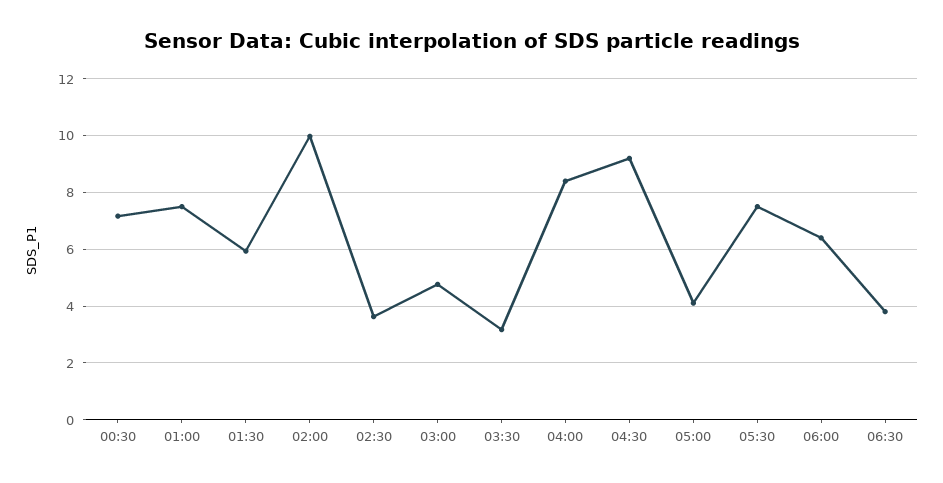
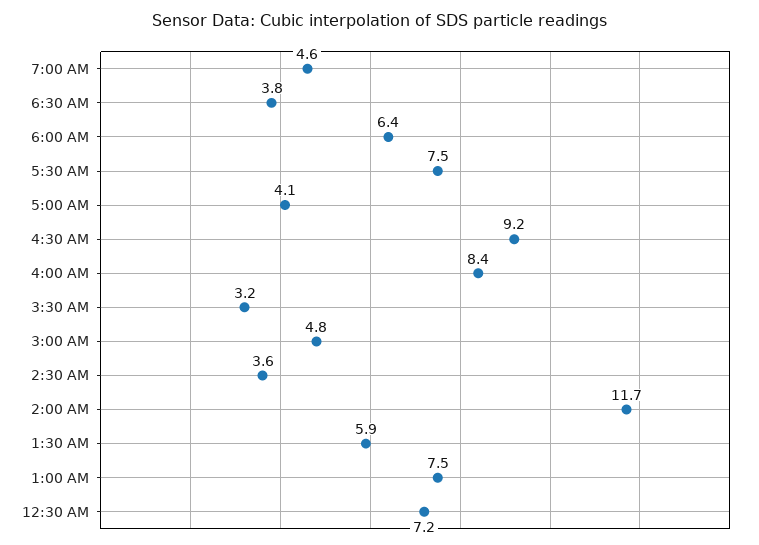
02:00: 10 -> 11.7
7:00 AM: none -> 4.6

